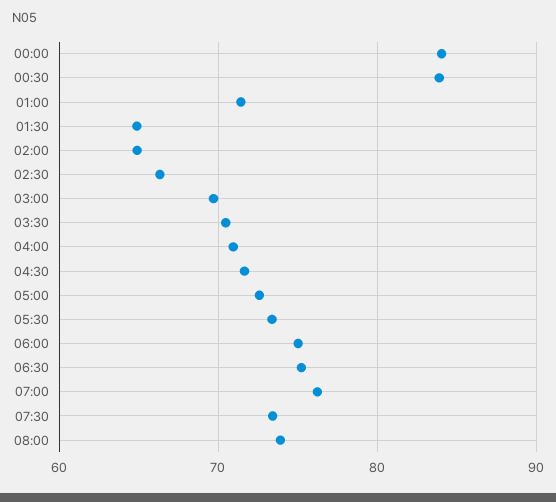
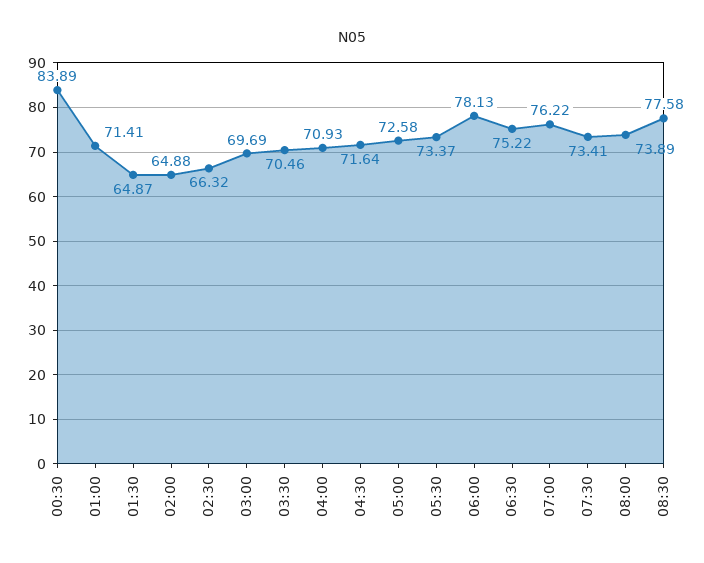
00:00: 84 -> none
06:00: 75 -> 78.13
08:30: none -> 77.58

